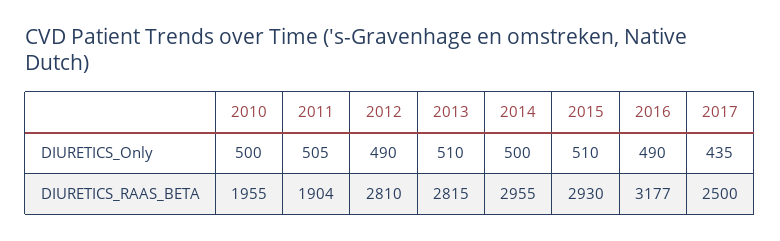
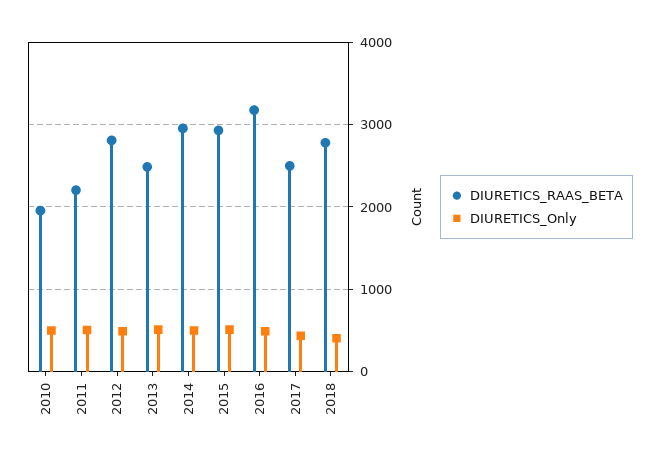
DIURETICS_RAAS_BETA, 2011: 1904 -> 2200
DIURETICS_RAAS_BETA, 2013: 2815 -> 2500
DIURETICS_RAAS_BETA, 2018: none -> 2800
DIURETICS_Only, 2018: none -> 400

